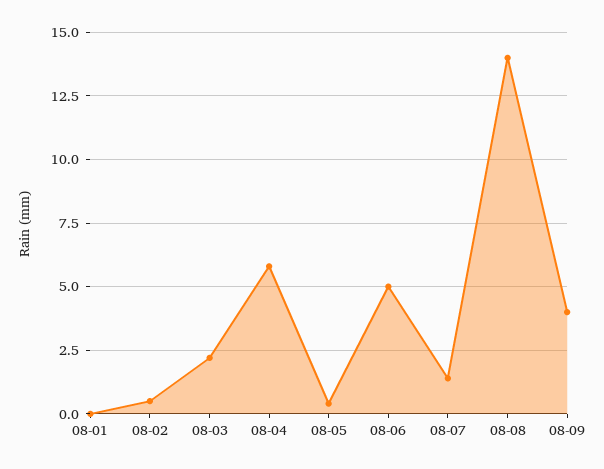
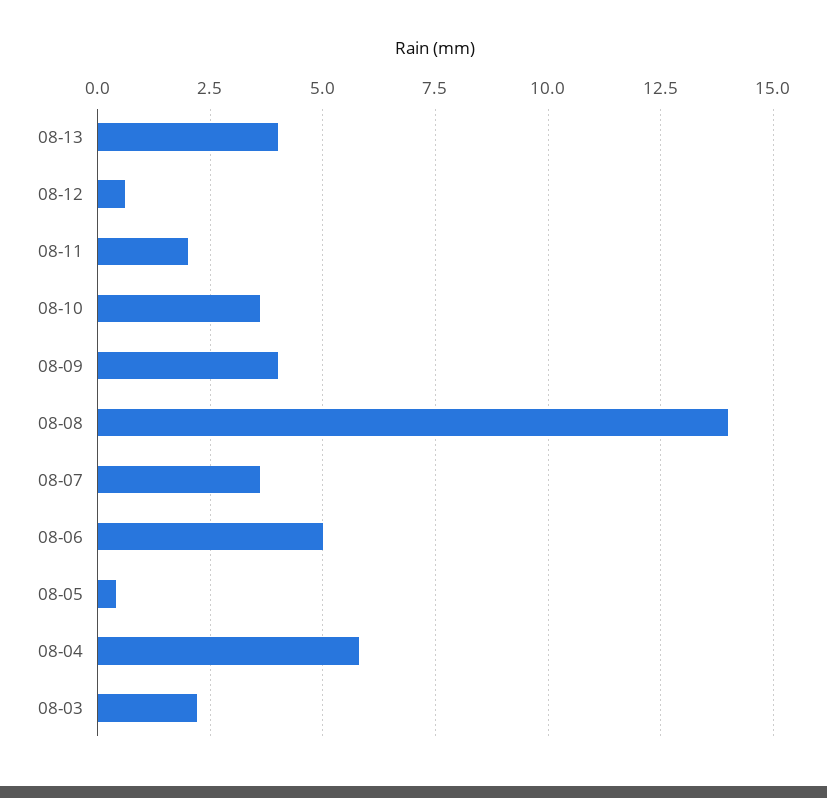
08-01: 0 -> none
08-02: 0.5 -> none
08-07: 1.5 -> 3.5
08-13: none -> 4
08-12: none -> 0.5
08-11: none -> 2
08-10: none -> 3.5

